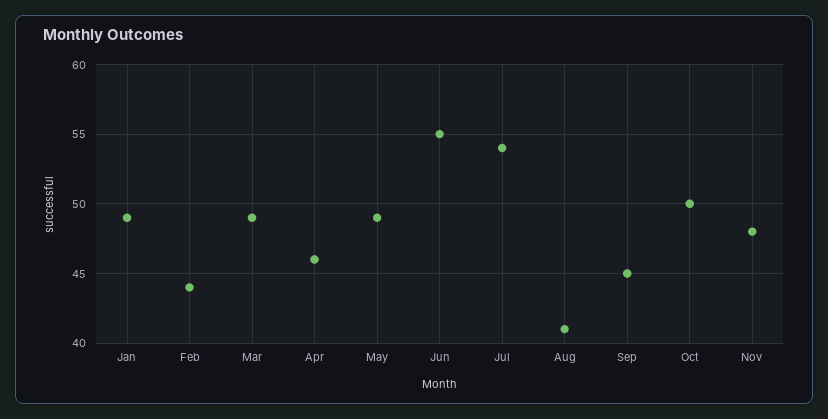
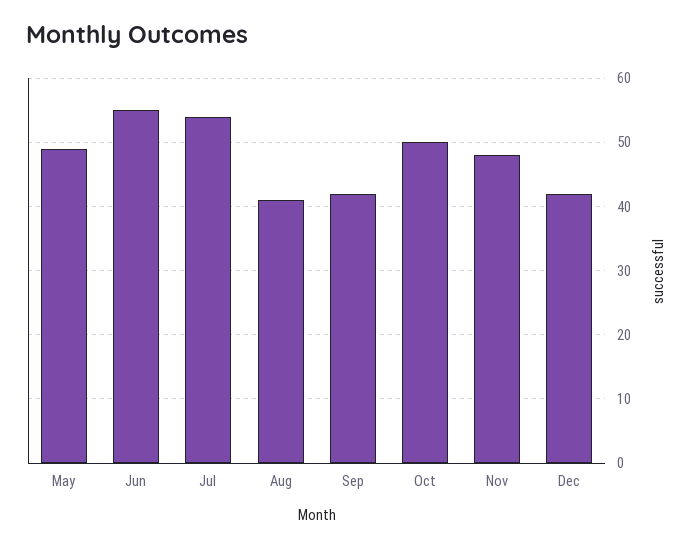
Jan: 49 -> none
Feb: 44 -> none
Mar: 49 -> none
Apr: 46 -> none
Sep: 45 -> 42
Dec: none -> 42

